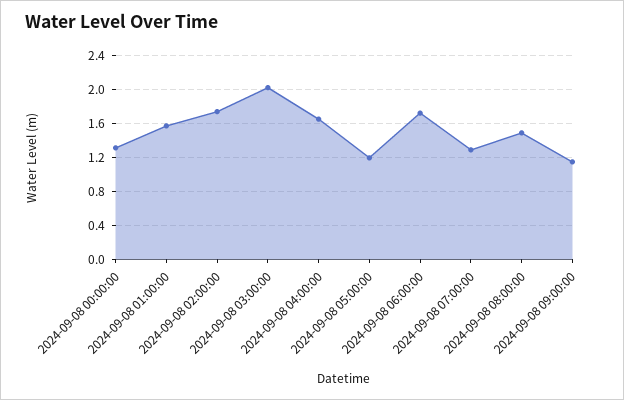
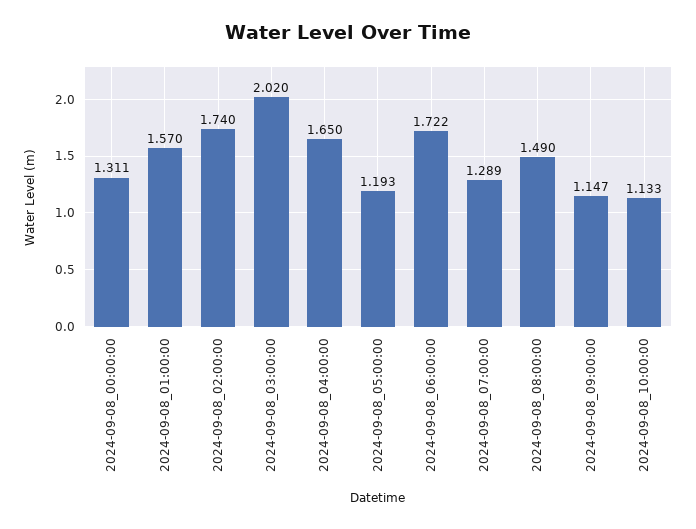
2024-09-08_10:00:00: none -> 1.133

